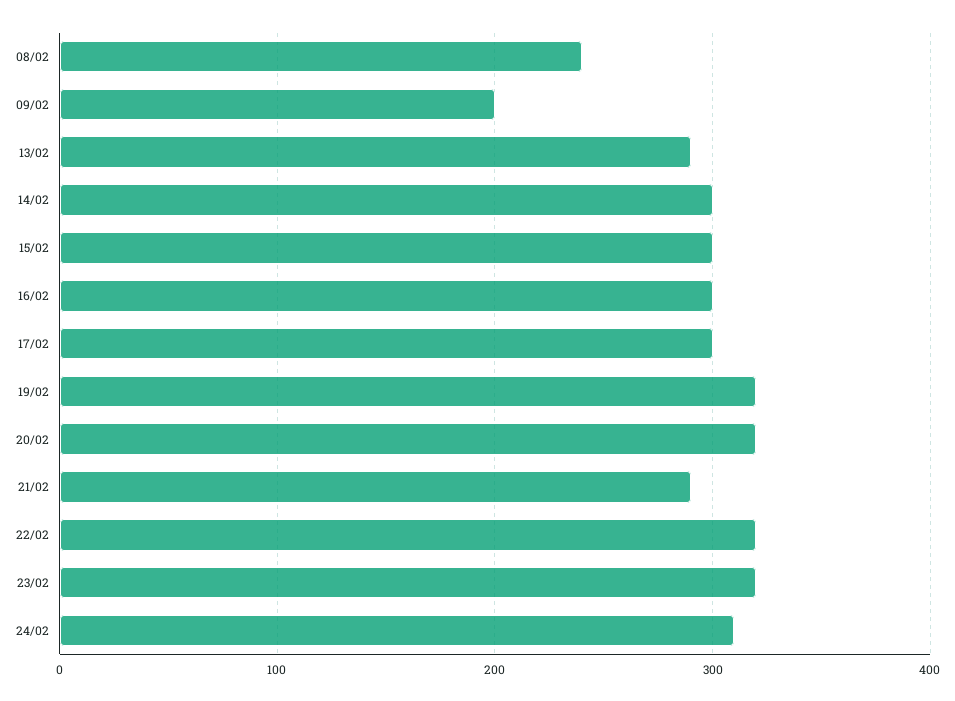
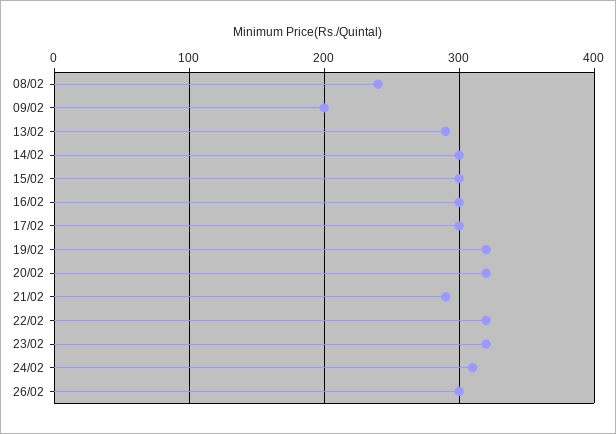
26/02: none -> 300

